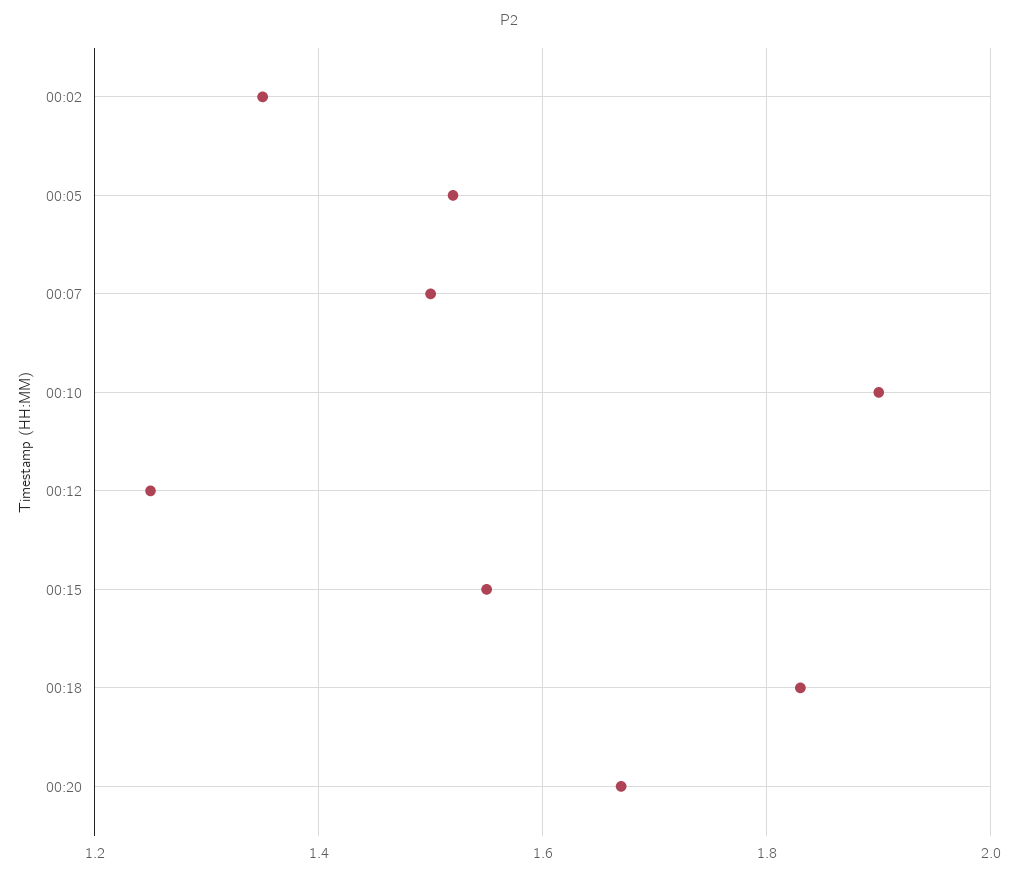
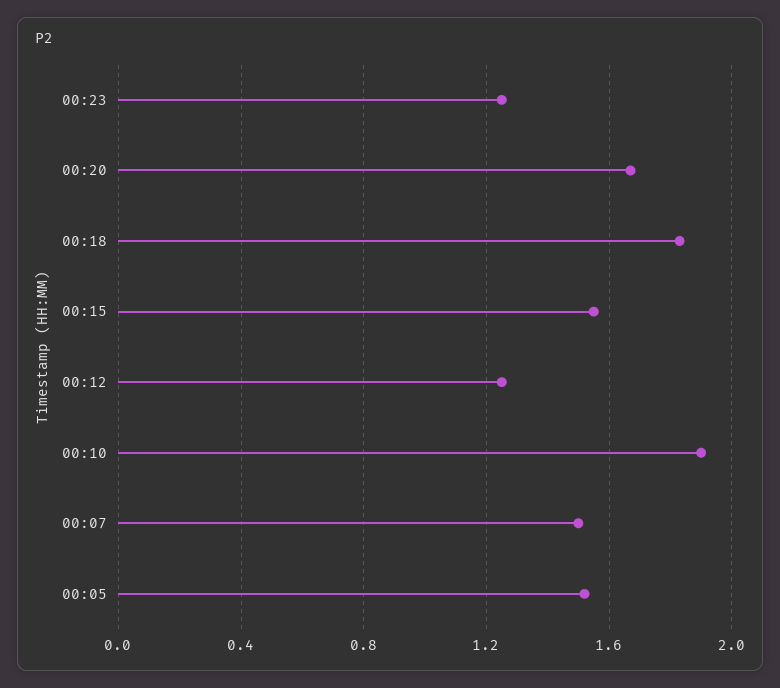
00:02: 1.35 -> none
00:23: none -> 1.25

